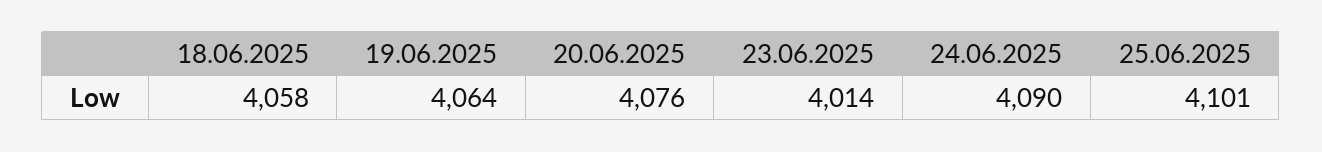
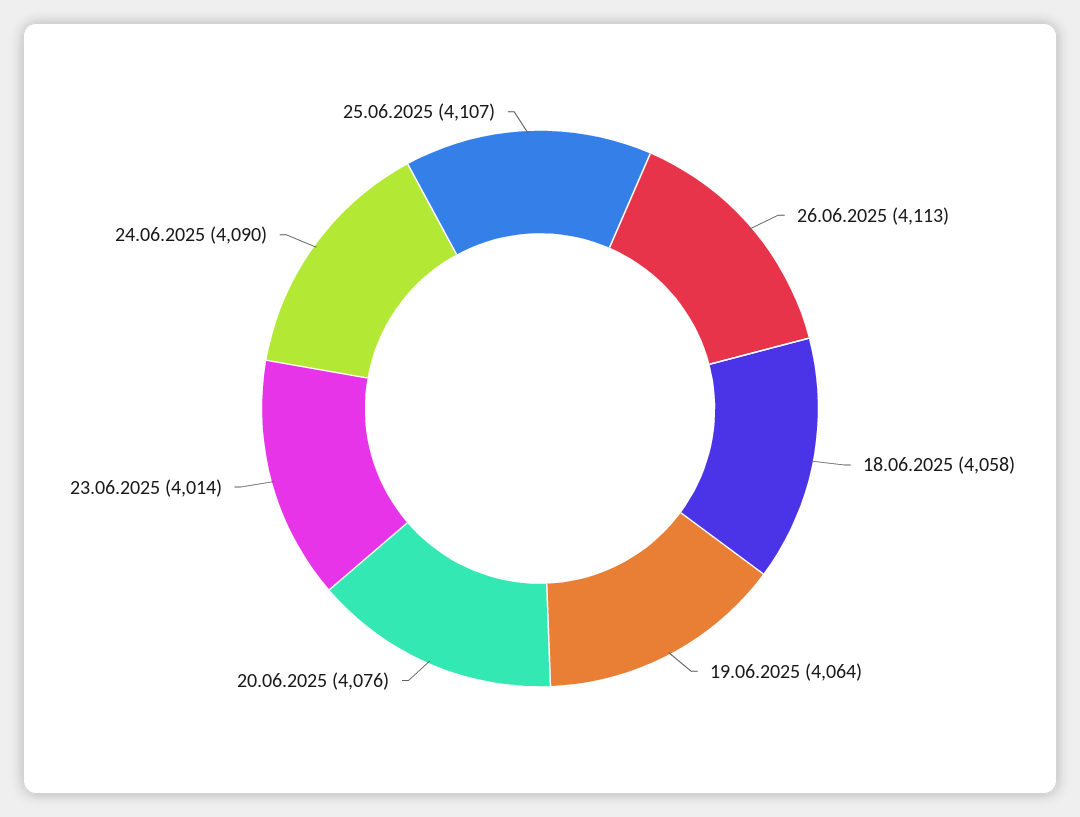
25.06.2025: 4101 -> 4107
26.06.2025: none -> 4113

